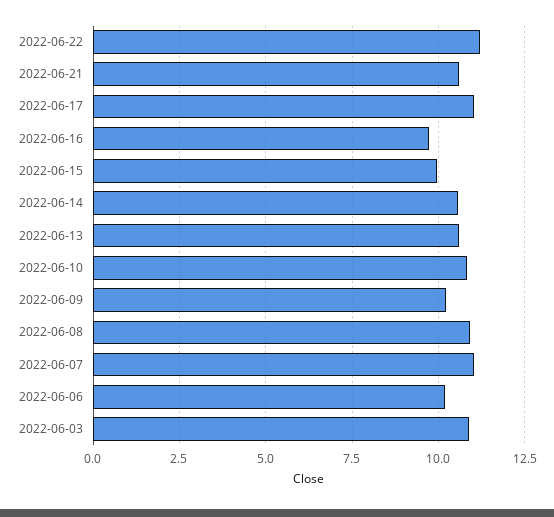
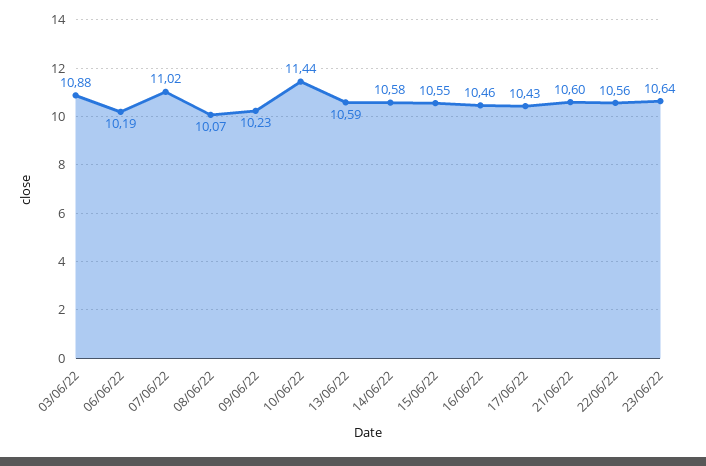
2022-06-22: 11.25 -> 10.56
2022-06-17: 11 -> 10.43
2022-06-16: 9.75 -> 10.46
2022-06-15: 10 -> 10.55
2022-06-10: 10.75 -> 11.44
2022-06-08: 11 -> 10.07
23/06/22: none -> 10.64

